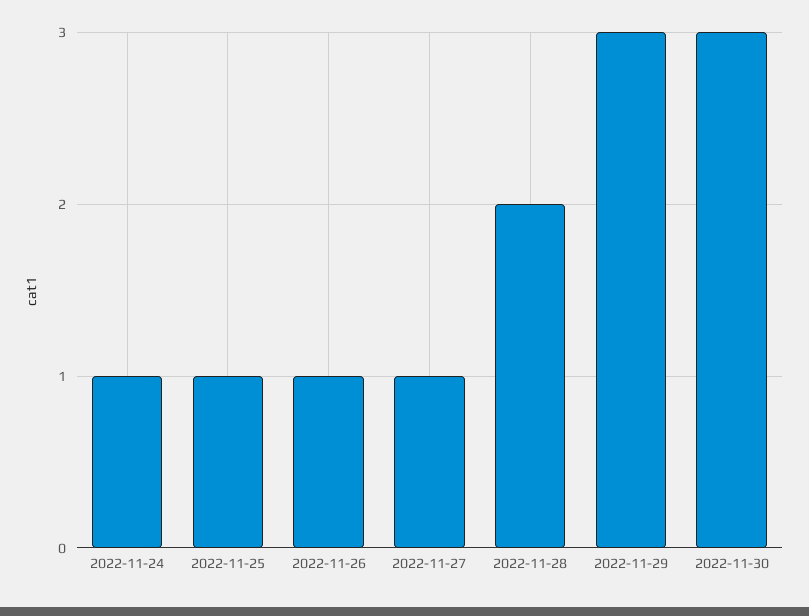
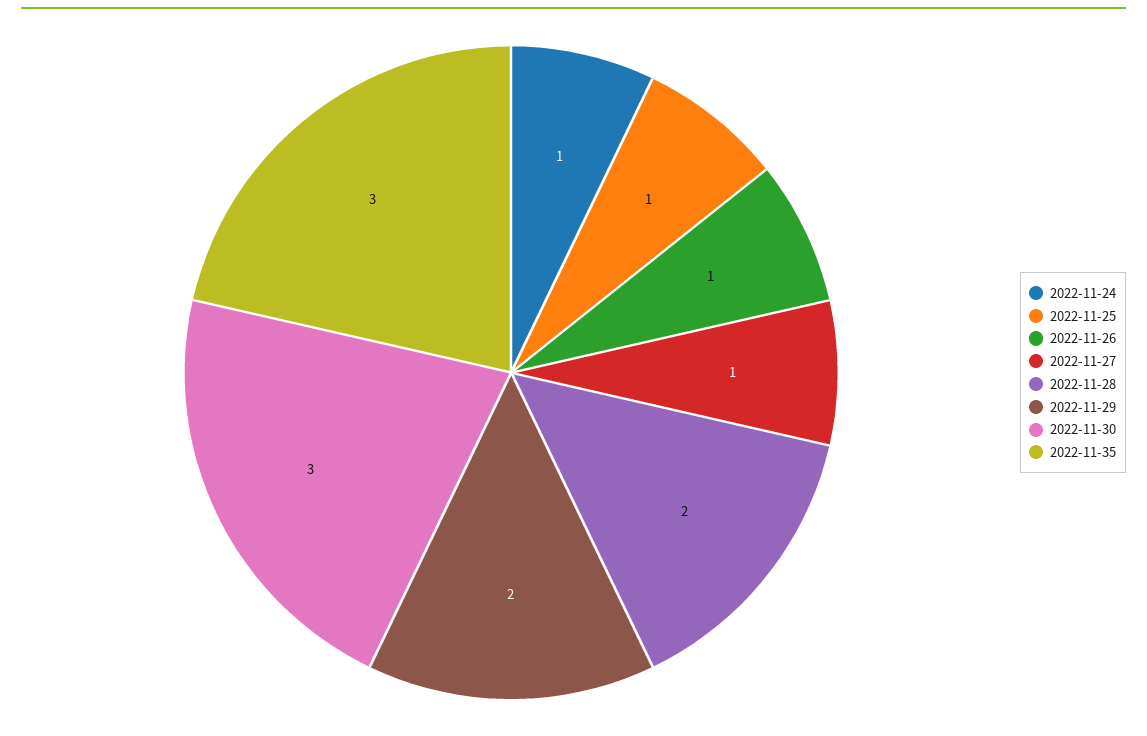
2022-11-29: 3 -> 2
2022-11-35: none -> 3

